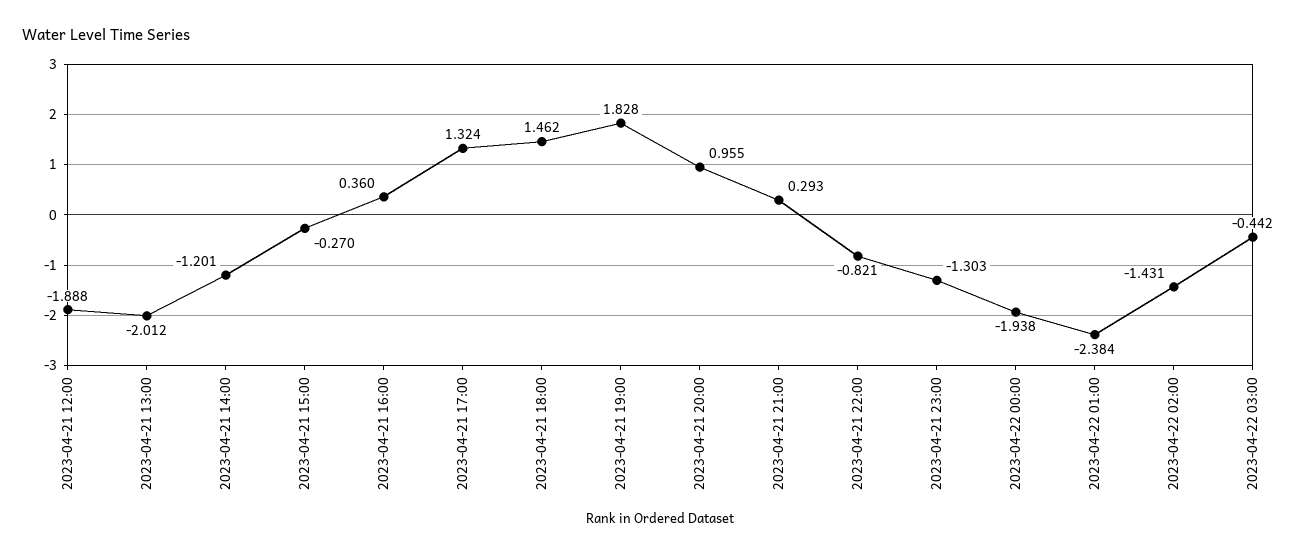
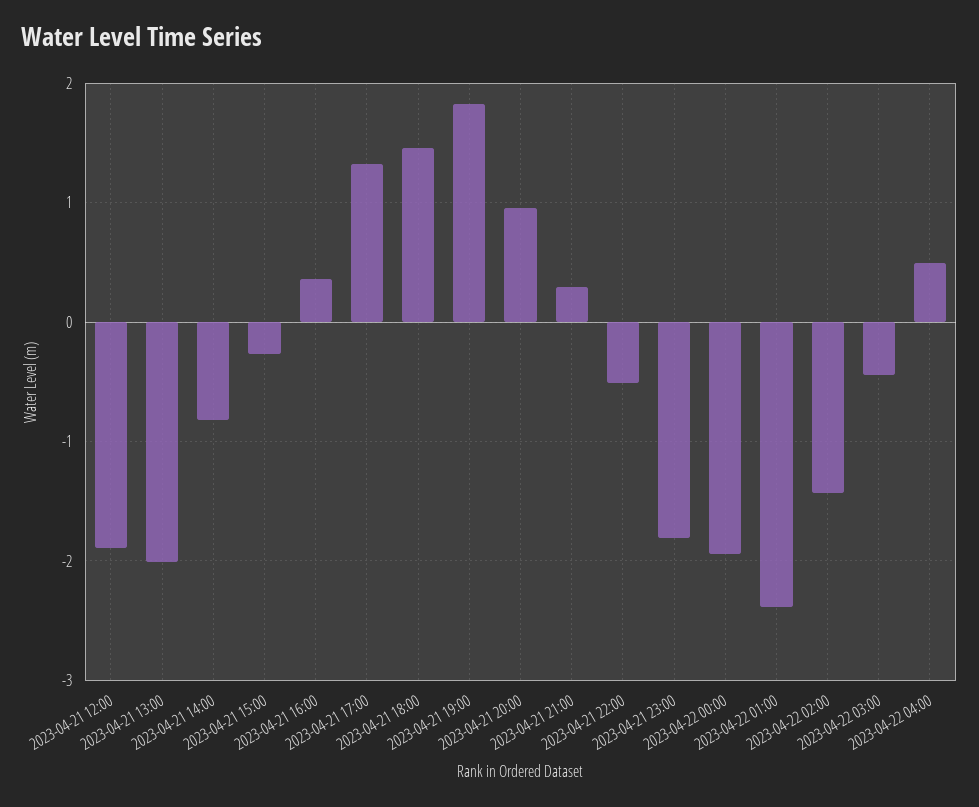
2023-04-21 14:00: -1.201 -> -0.8
2023-04-21 22:00: -0.821 -> -0.5
2023-04-21 23:00: -1.303 -> -1.8
2023-04-22 04:00: none -> 0.5

